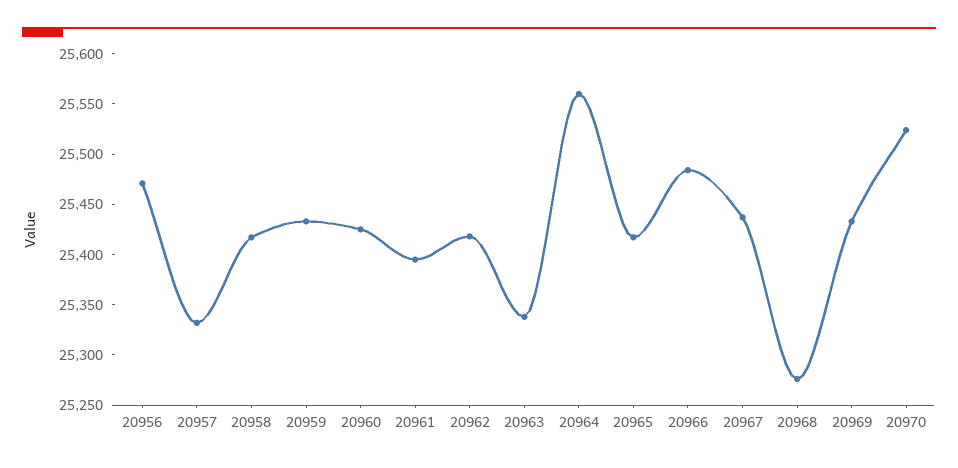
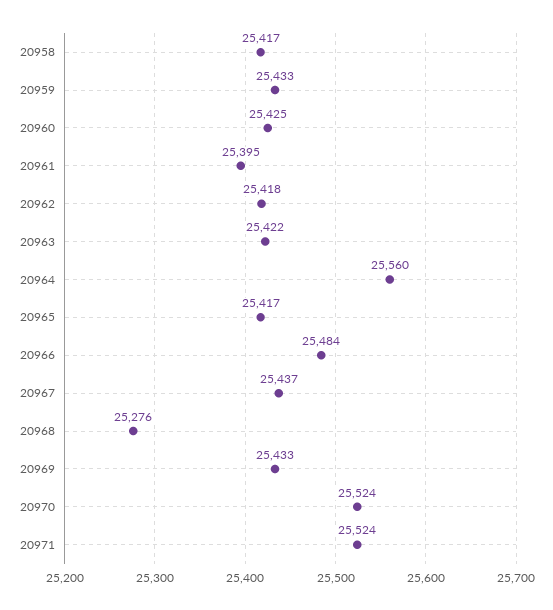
20956: 25470 -> none
20957: 25330 -> none
20963: 25340 -> 25422
20971: none -> 25524

